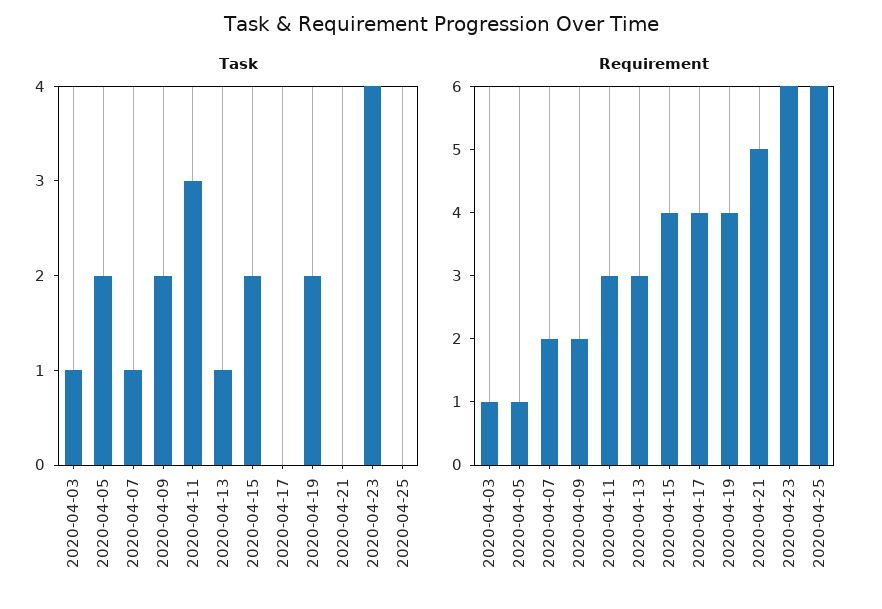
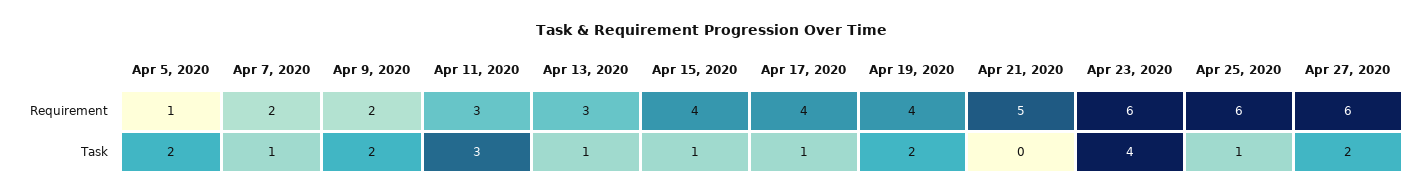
Task, 2020-04-03: 1 -> none
Task, 2020-04-15: 2 -> 1
Task, 2020-04-17: 0 -> 1
Task, 2020-04-25: 0 -> 1
Requirement, 2020-04-03: 1 -> none
Requirement, Apr 27, 2020: none -> 6
Task, Apr 27, 2020: none -> 2

